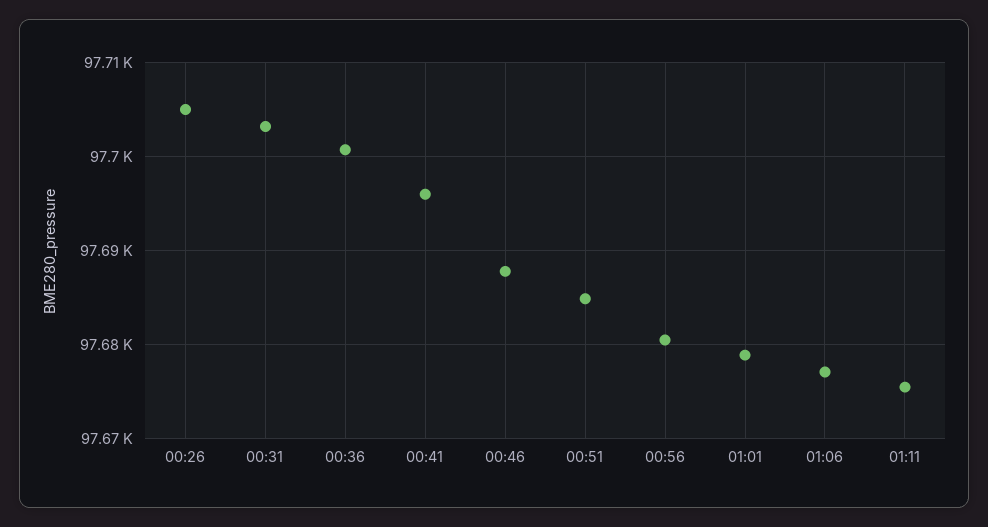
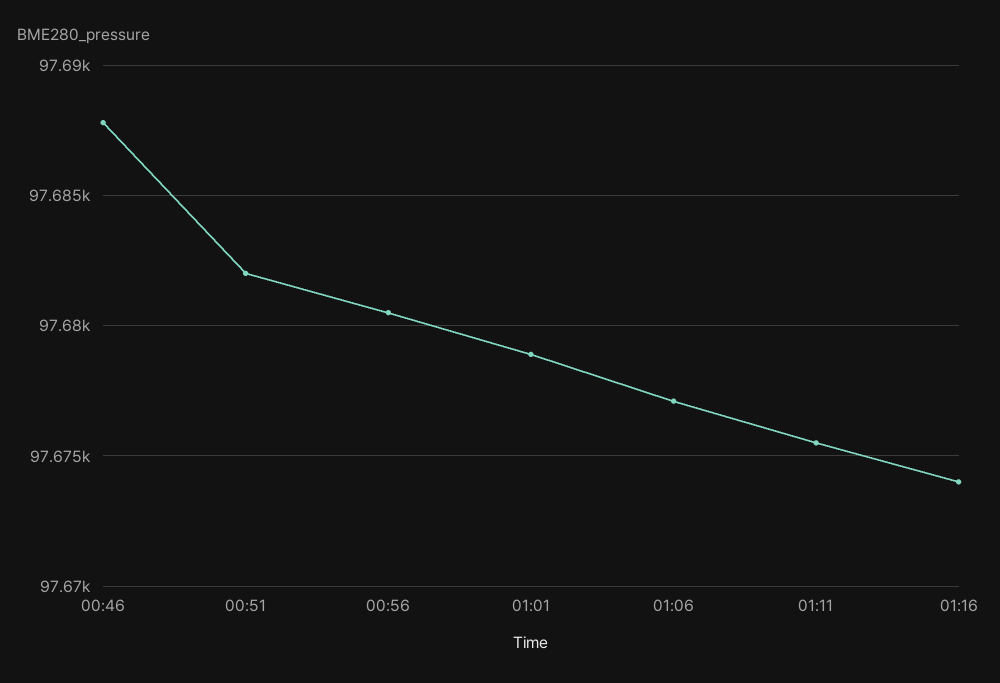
00:26: 97705 -> none
00:31: 97703 -> none
00:36: 97701 -> none
00:41: 97696 -> none
00:51: 97685 -> 97682
01:16: none -> 97674

